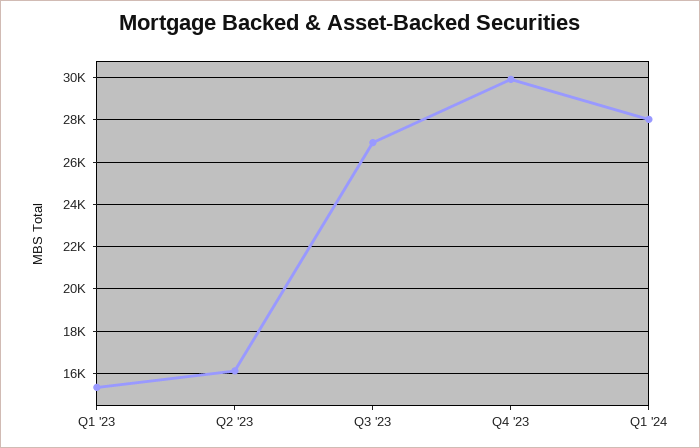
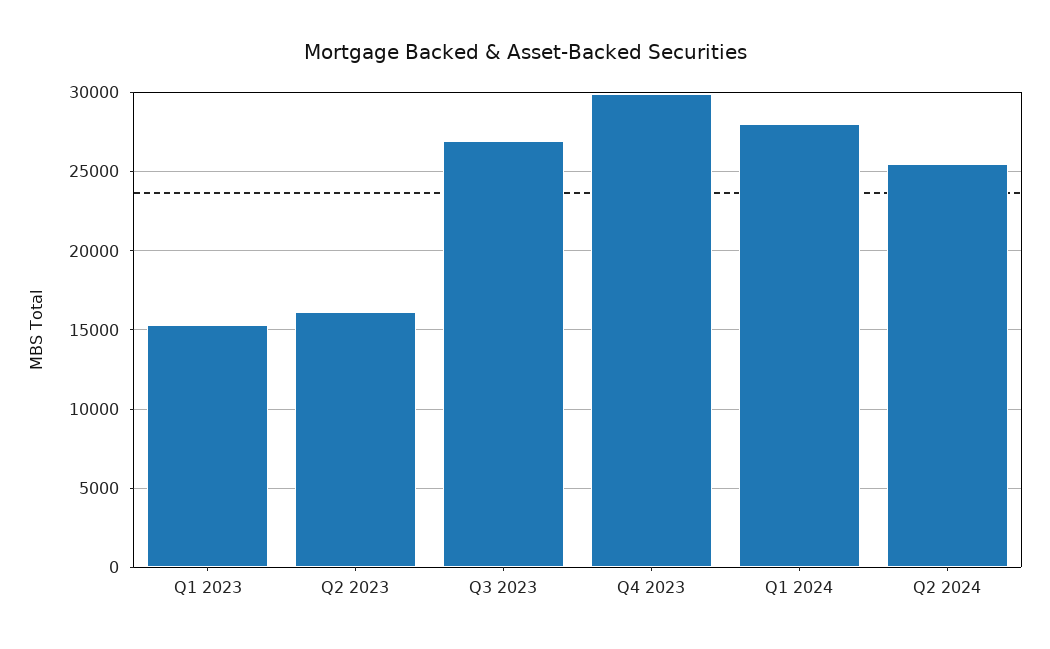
Q2 2024: none -> 25500

